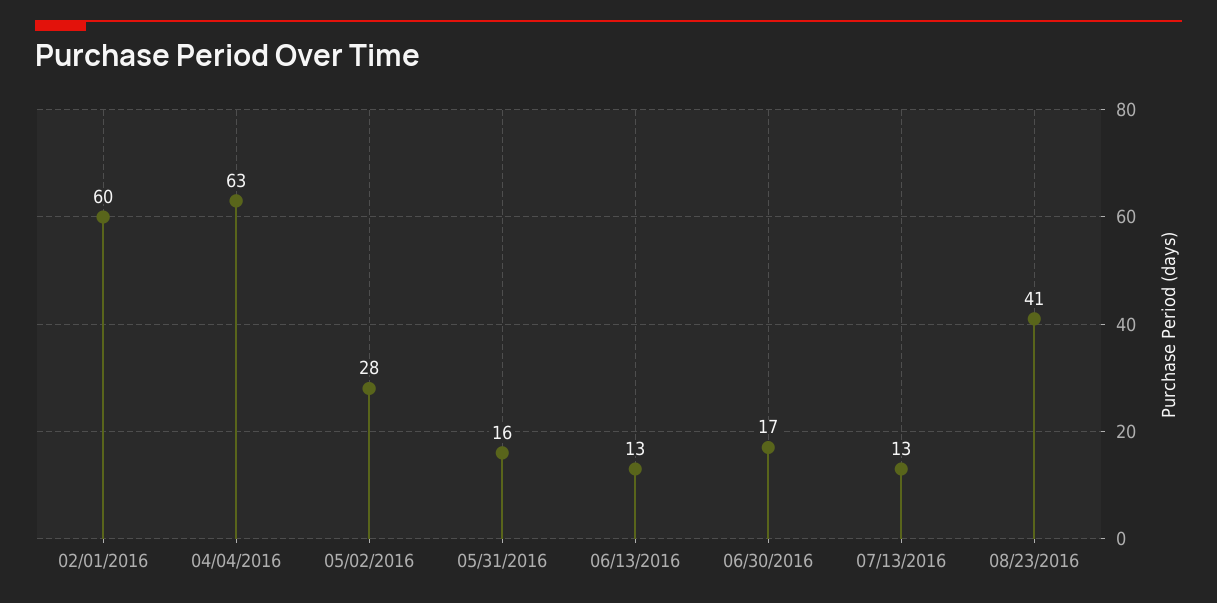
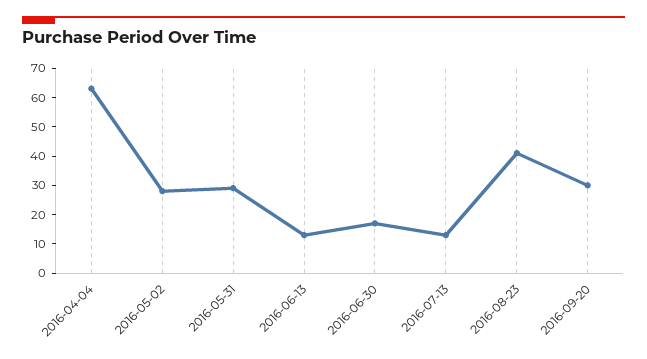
02/01/2016: 60 -> none
05/31/2016: 16 -> 30
2016-09-20: none -> 30

